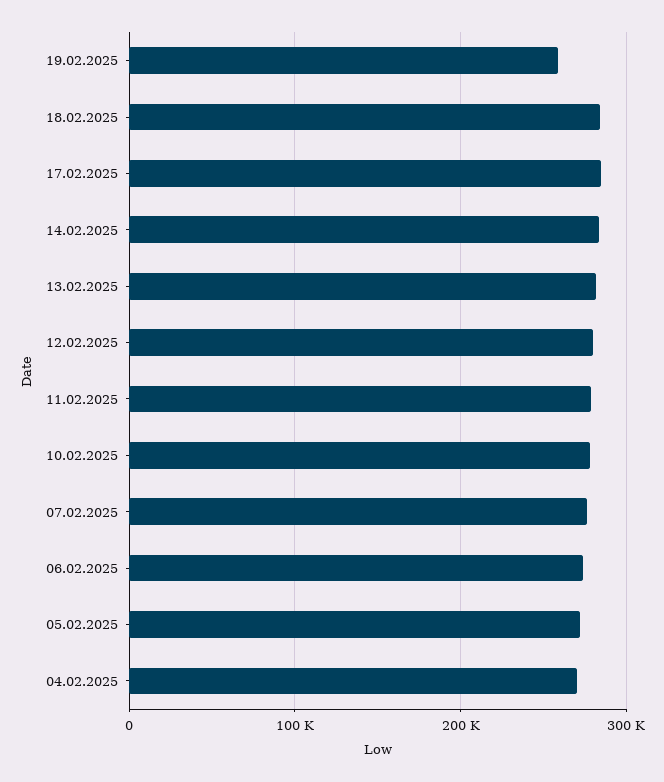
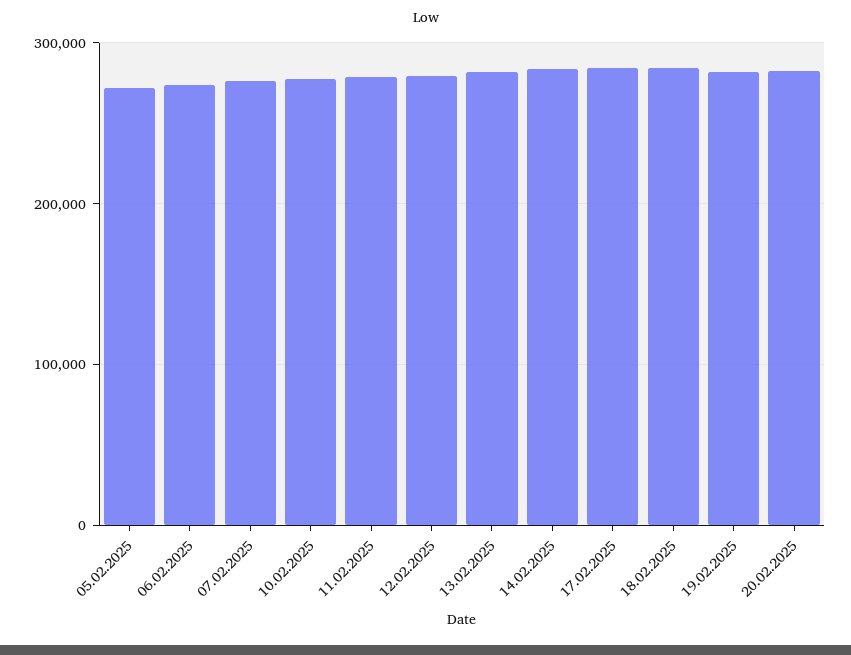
19.02.2025: 260000 -> 280000
04.02.2025: 270000 -> none
20.02.2025: none -> 280000

